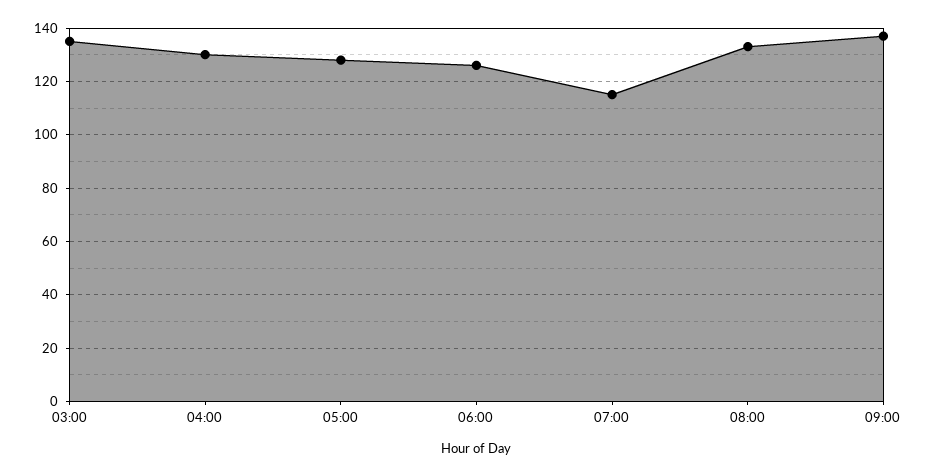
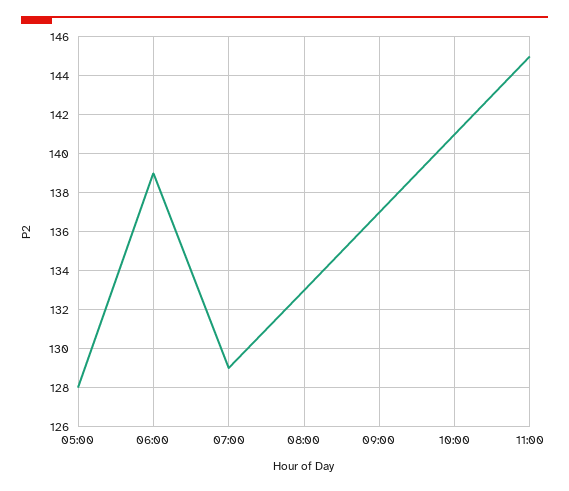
03:00: 135 -> none
04:00: 130 -> none
06:00: 125 -> 139
07:00: 115 -> 129
10:00: none -> 141
11:00: none -> 145

